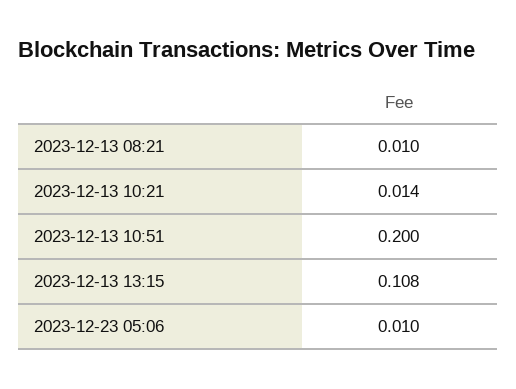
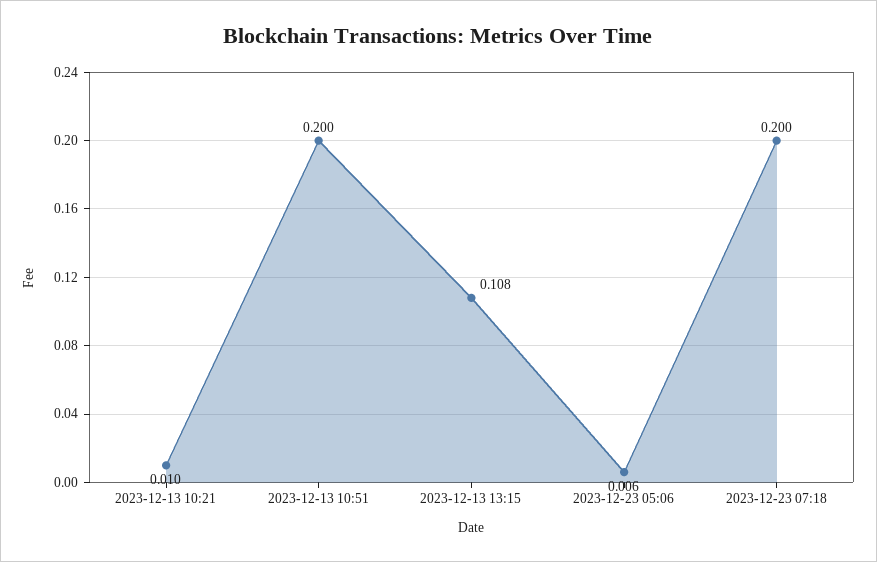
2023-12-13 08:21: 0.01 -> none
2023-12-13 10:21: 0.014 -> 0.01
2023-12-23 05:06: 0.01 -> 0.006
2023-12-23 07:18: none -> 0.2

